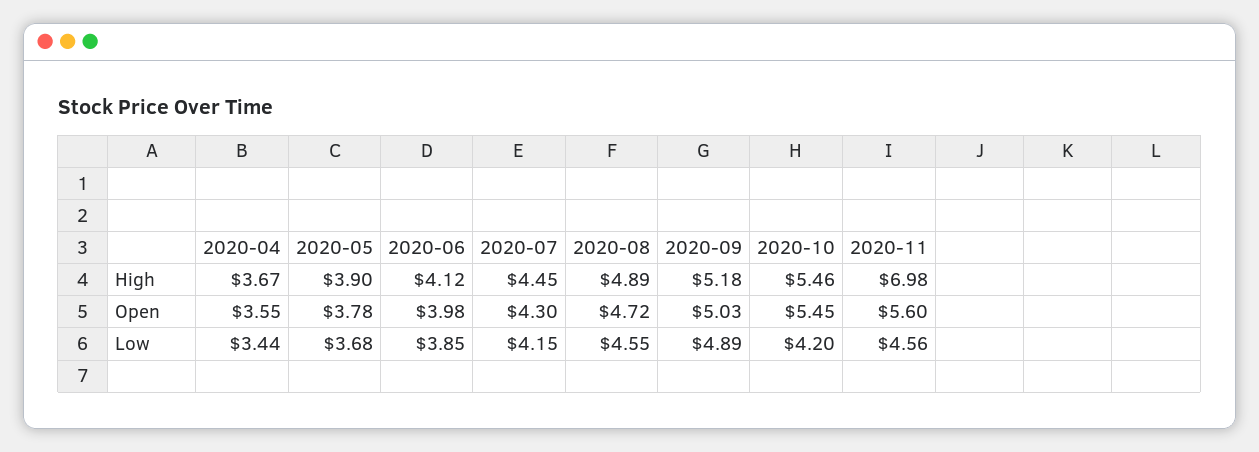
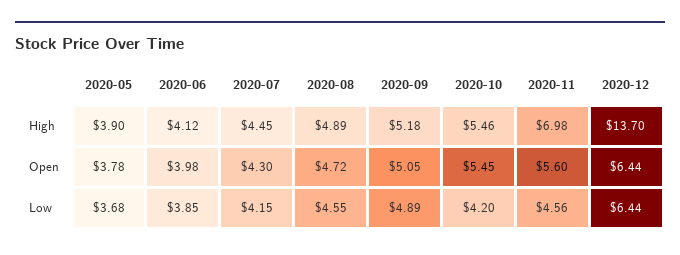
2020-04, High: 3.67 -> none
2020-04, Open: 3.55 -> none
2020-09, Open: 5.03 -> 5.05
2020-04, Low: 3.44 -> none
2020-12, High: none -> 13.7
2020-12, Open: none -> 6.44
2020-12, Low: none -> 6.44

